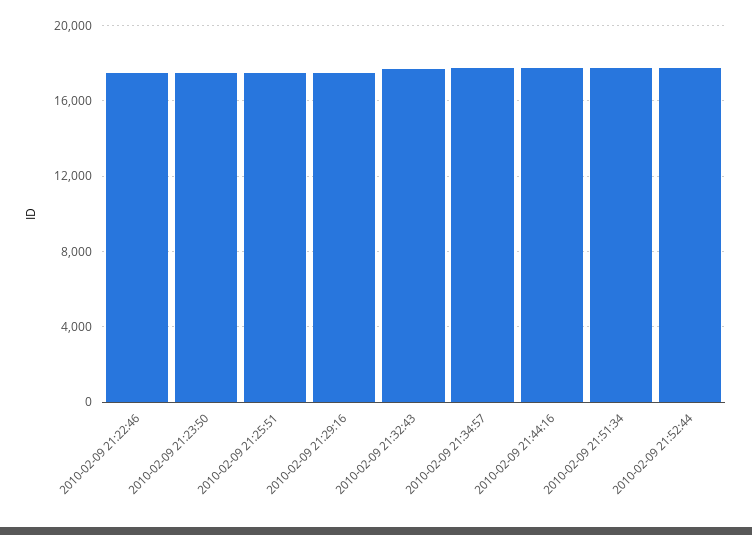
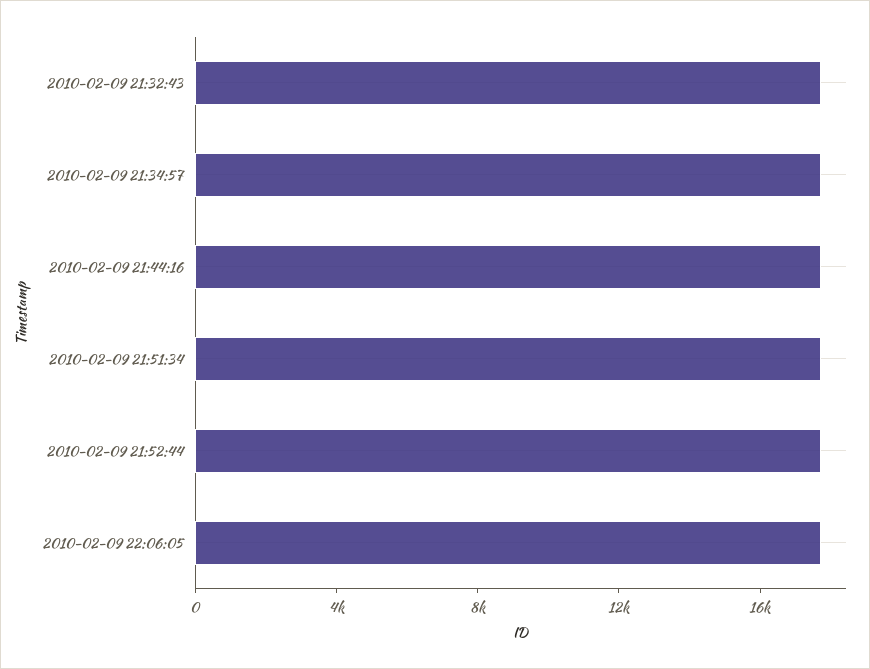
2010-02-09 21:22:46: 17500 -> none
2010-02-09 21:23:50: 17500 -> none
2010-02-09 21:25:51: 17500 -> none
2010-02-09 21:29:16: 17500 -> none
2010-02-09 22:06:05: none -> 18000

